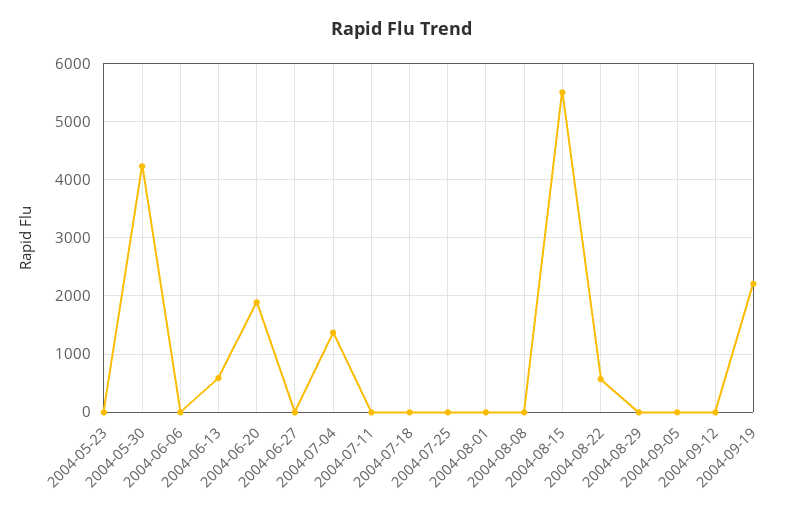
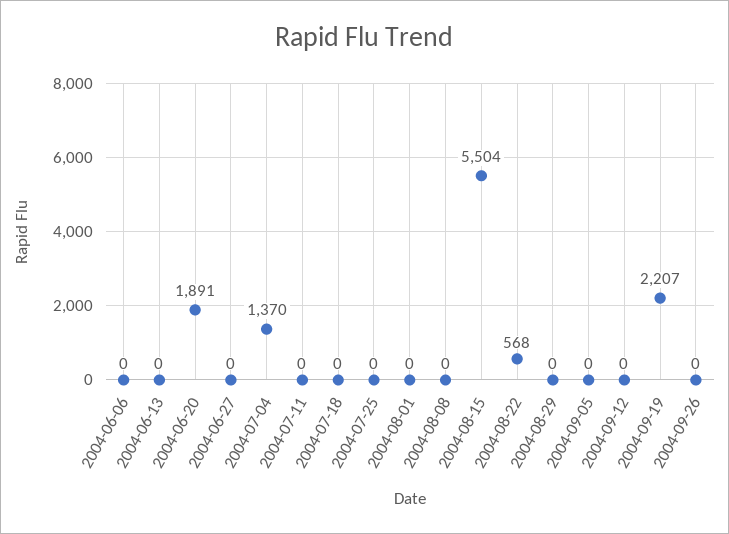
2004-05-23: 0 -> none
2004-05-30: 4200 -> none
2004-06-13: 600 -> 0
2004-09-26: none -> 0

